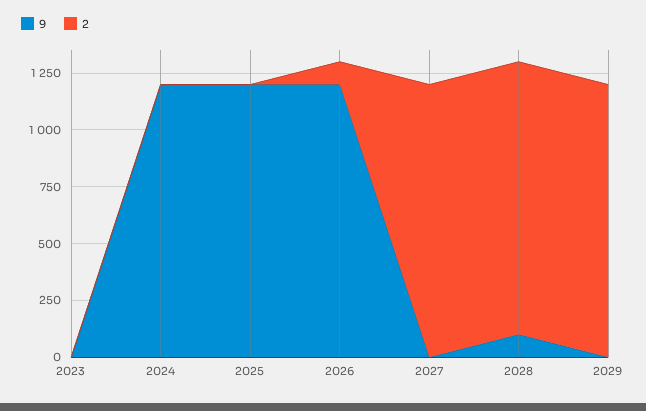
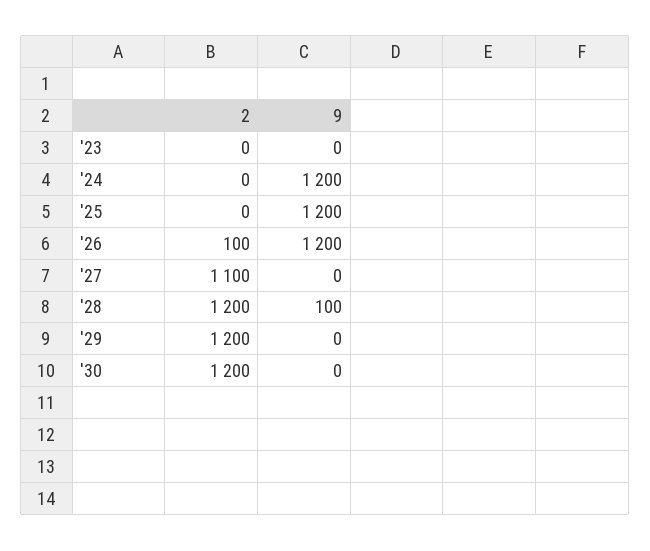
2, 2027: 1200 -> 1100
2, '30: none -> 1200
9, '30: none -> 0

